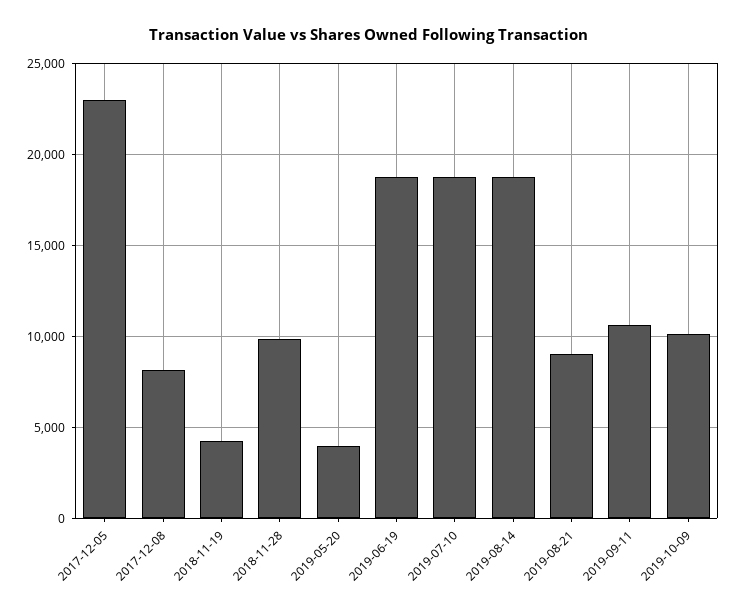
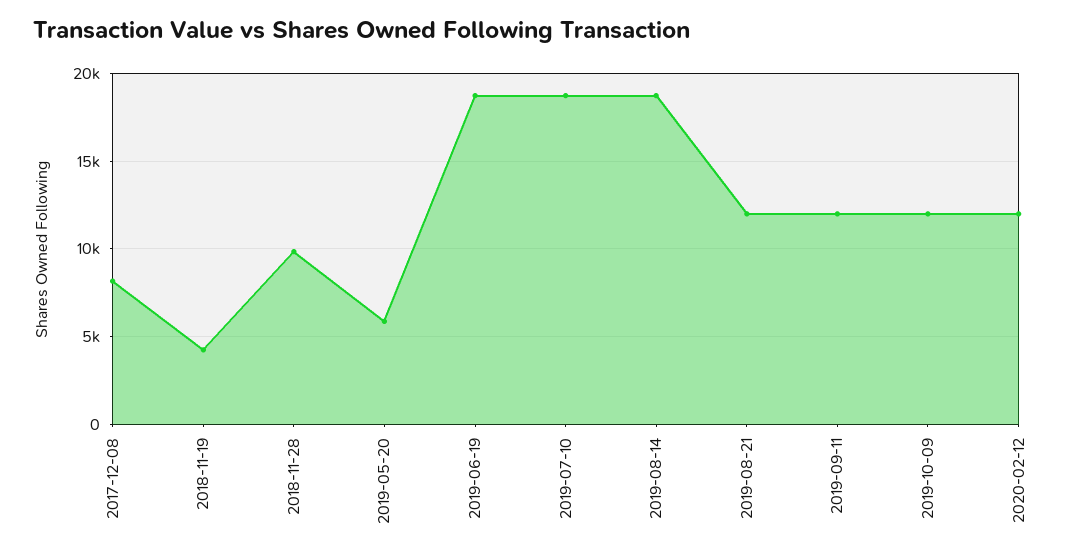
2017-12-05: 23000 -> none
2019-05-20: 4000 -> 6000
2019-08-21: 9000 -> 12000
2019-09-11: 10500 -> 12000
2019-10-09: 10000 -> 12000
2020-02-12: none -> 12000

